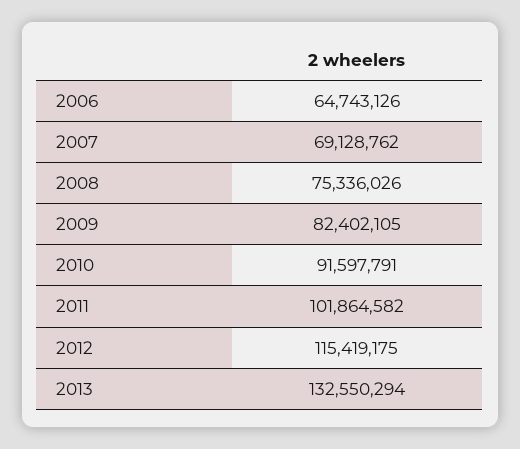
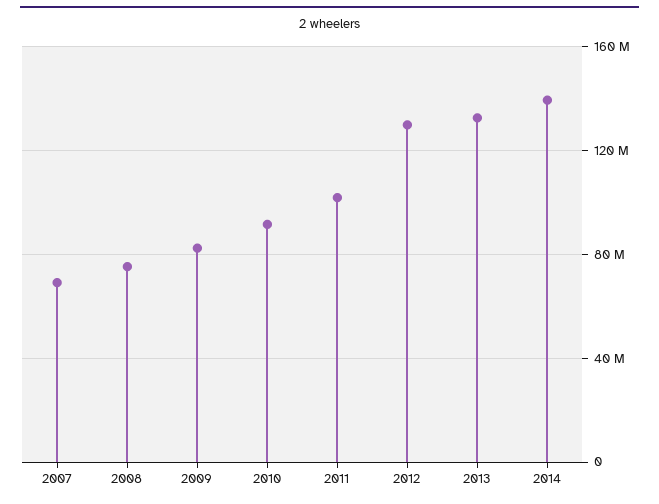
2006: 64743126 -> none
2012: 115419175 -> 130000000
2014: none -> 140000000

